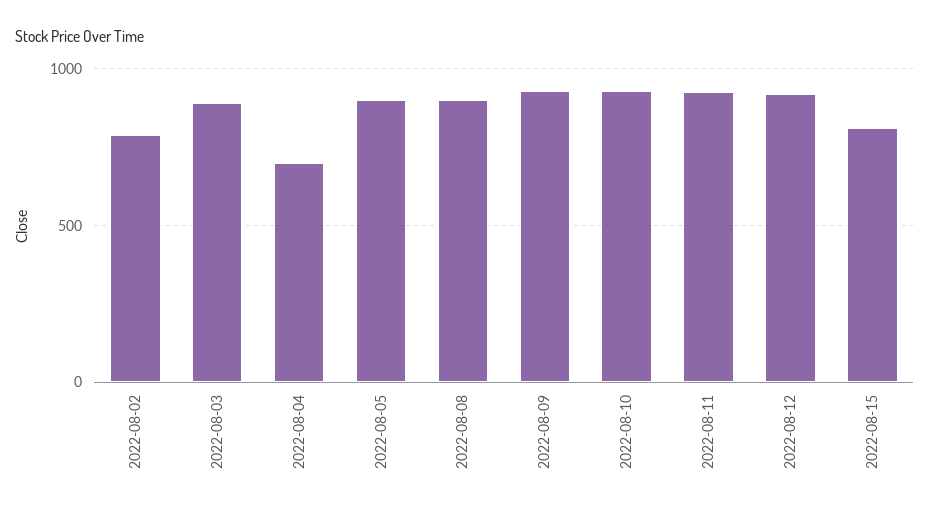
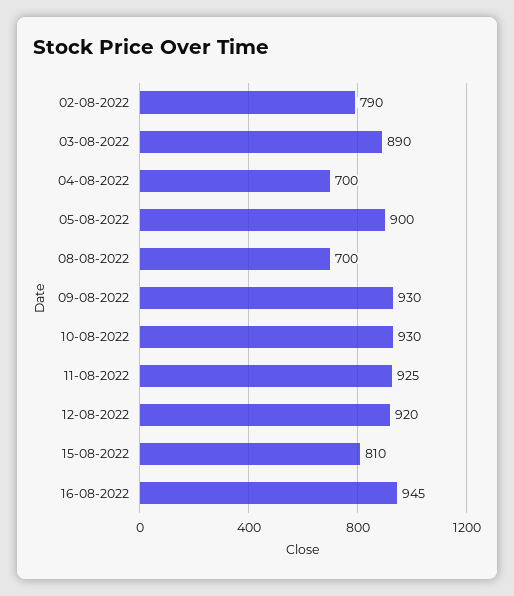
2022-08-08: 900 -> 700
16-08-2022: none -> 945

